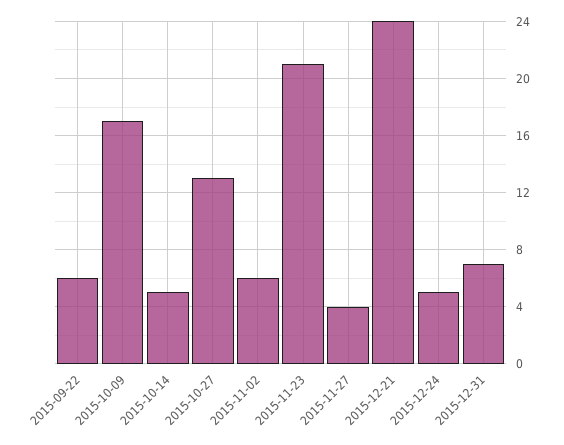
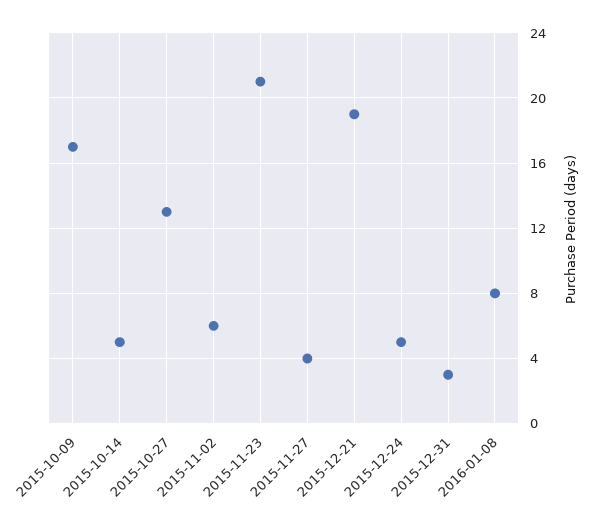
2015-09-22: 6 -> none
2015-12-21: 24 -> 19
2015-12-31: 7 -> 3
2016-01-08: none -> 8

